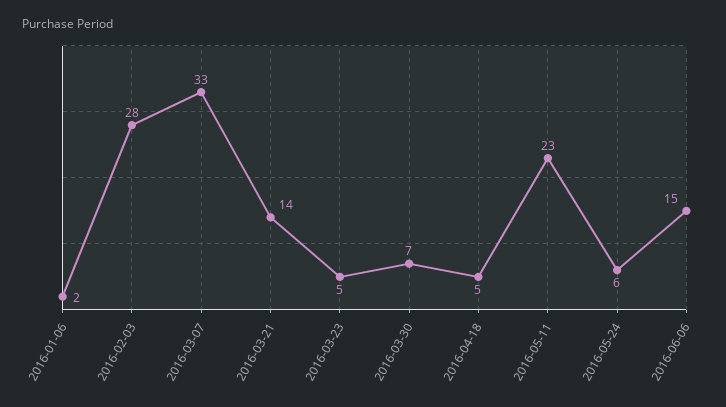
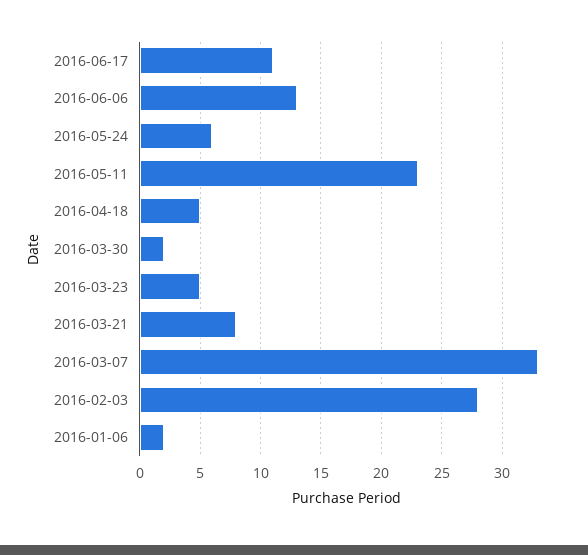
2016-03-21: 14 -> 8
2016-03-30: 7 -> 2
2016-06-06: 15 -> 13
2016-06-17: none -> 11

